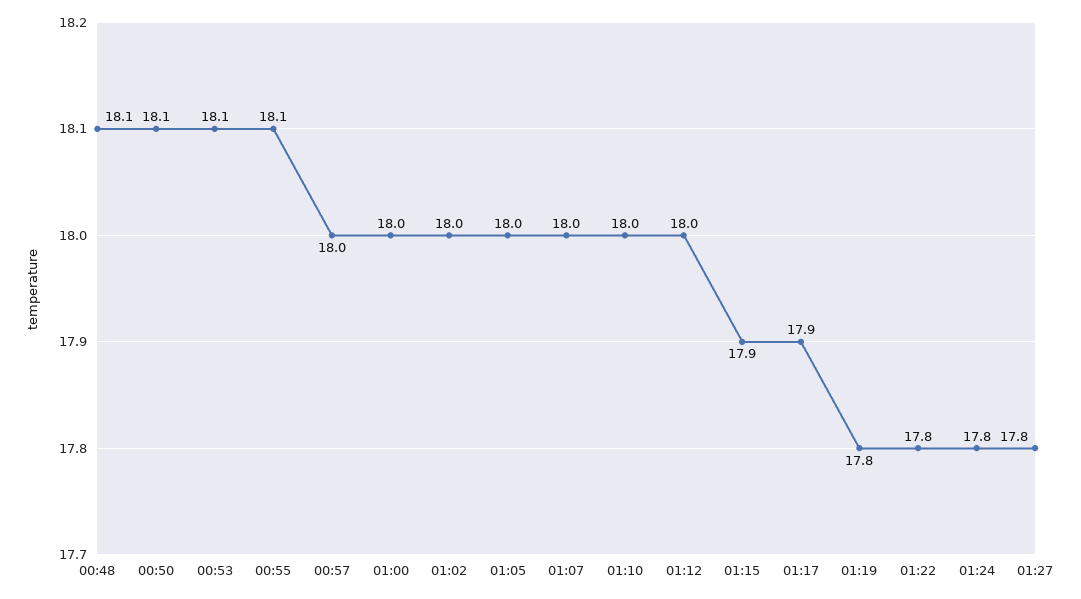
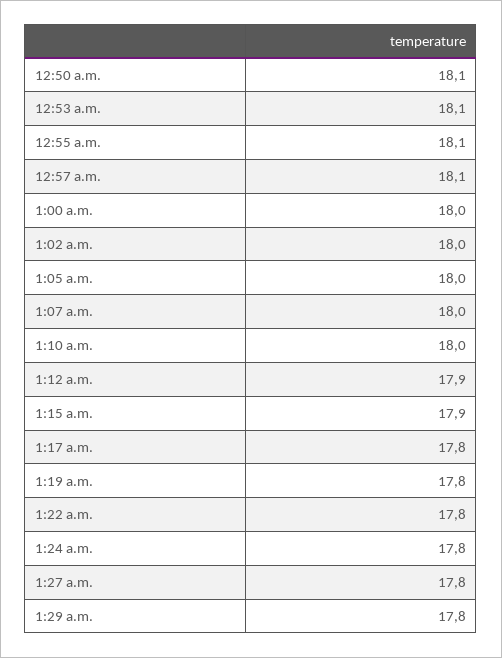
00:48: 18.1 -> none
00:57: 18 -> 18.1
01:12: 18 -> 17.9
01:17: 17.9 -> 17.8
1:29 a.m.: none -> 17.8

